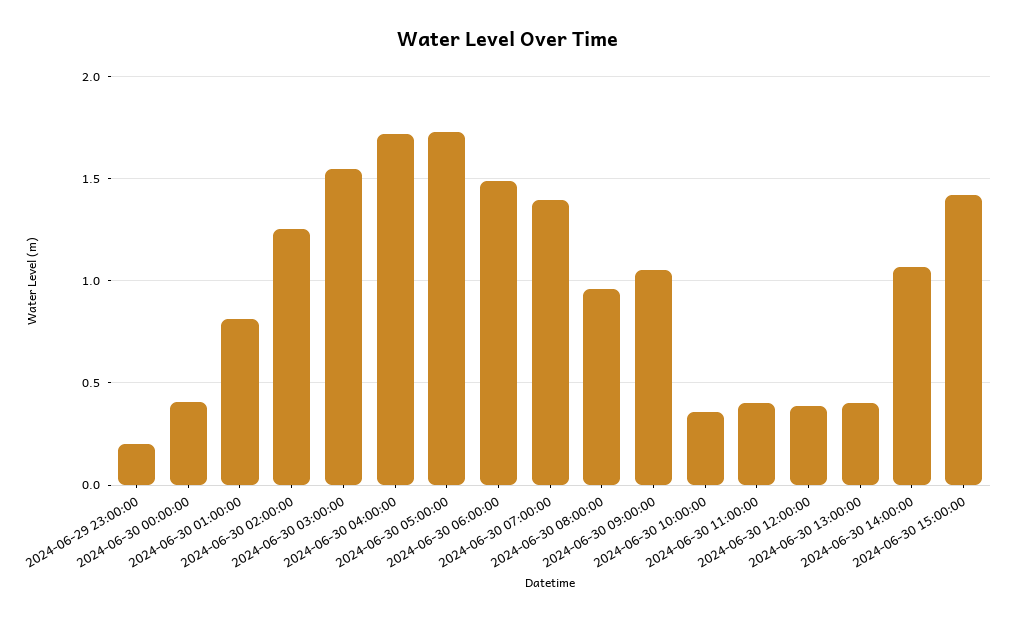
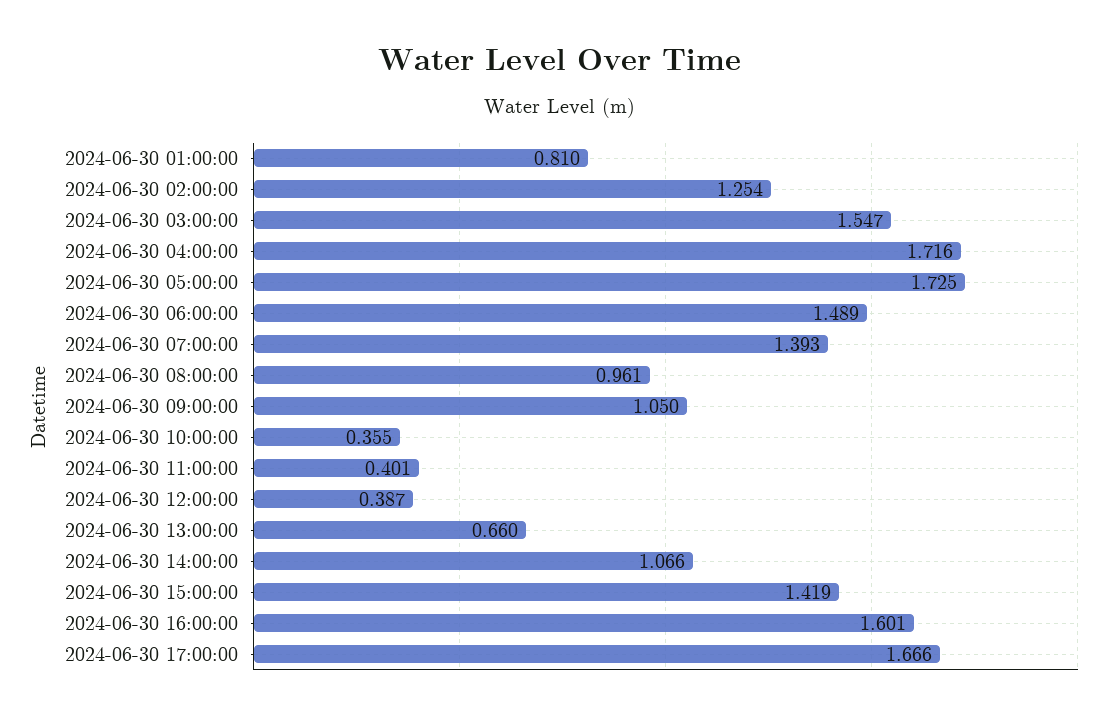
2024-06-29 23:00:00: 0.2 -> none
2024-06-30 00:00:00: 0.4 -> none
2024-06-30 13:00:00: 0.4 -> 0.66
2024-06-30 16:00:00: none -> 1.601
2024-06-30 17:00:00: none -> 1.666

